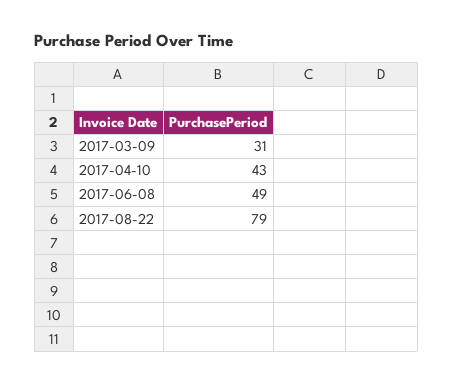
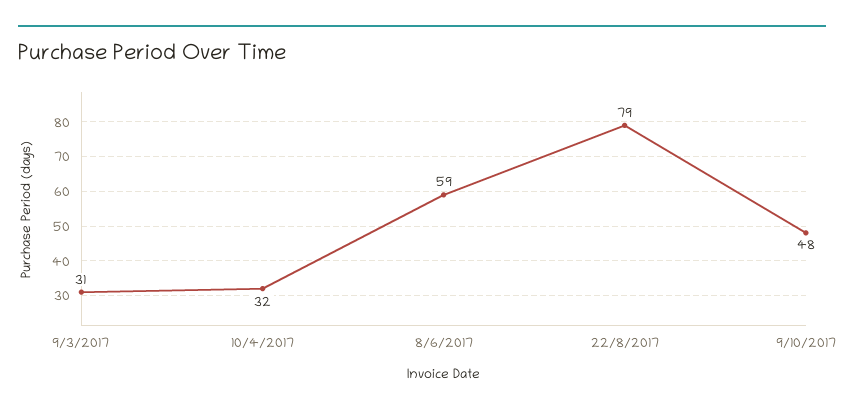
2017-04-10: 43 -> 32
2017-06-08: 49 -> 59
9/10/2017: none -> 48

